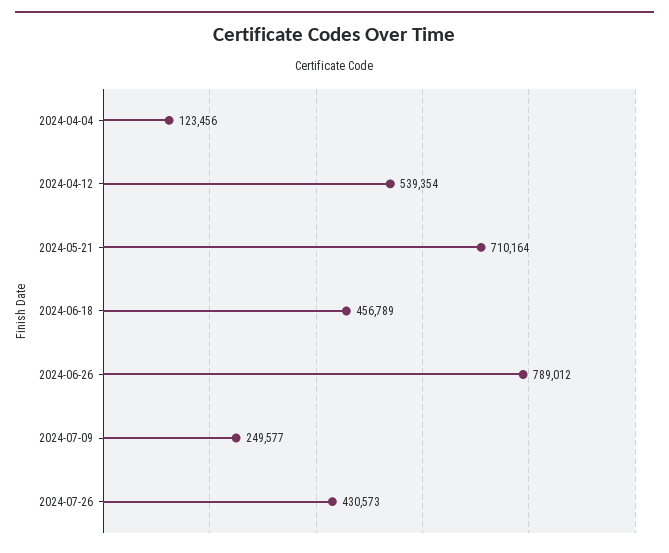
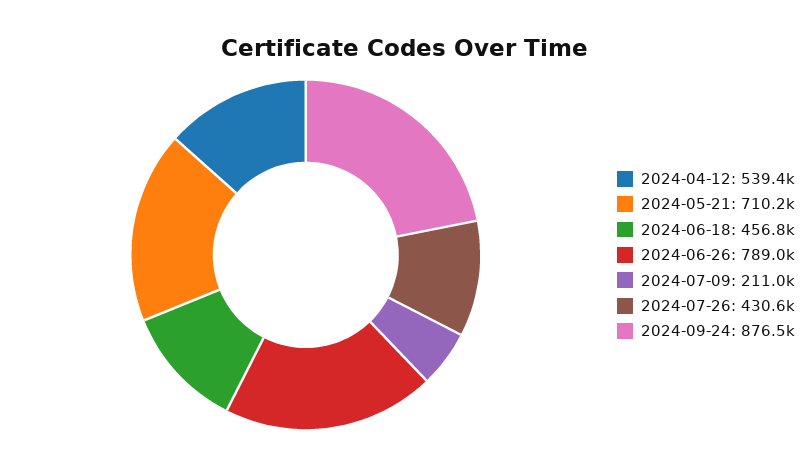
2024-04-04: 123456 -> none
2024-07-09: 249577 -> 211000
2024-09-24: none -> 876500

